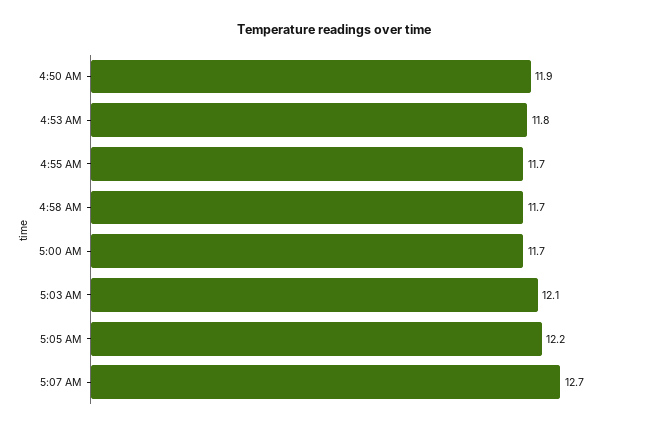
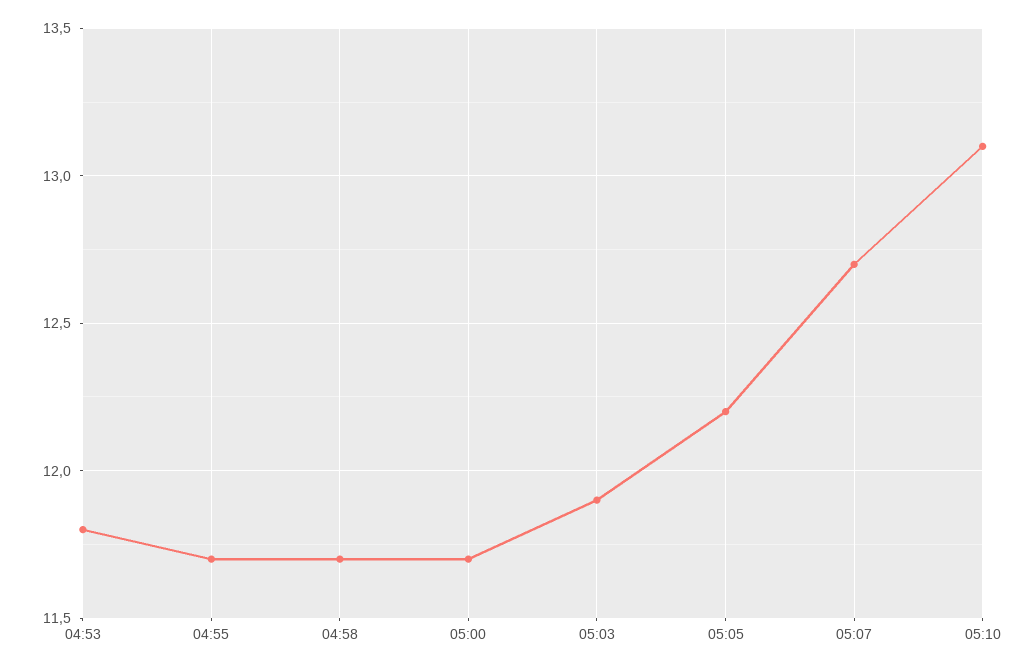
4:50 AM: 11.9 -> none
5:03 AM: 12.1 -> 11.9
05:10: none -> 13.1

